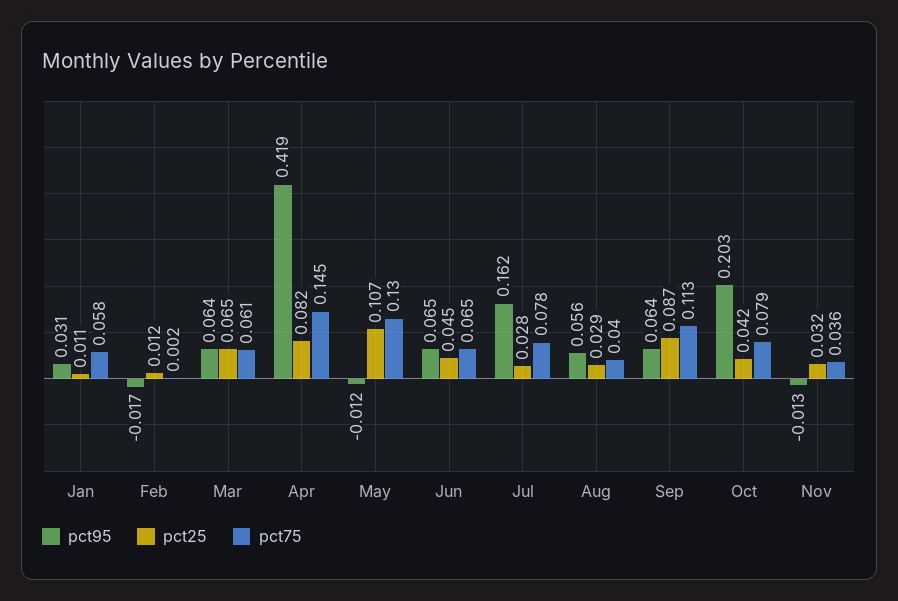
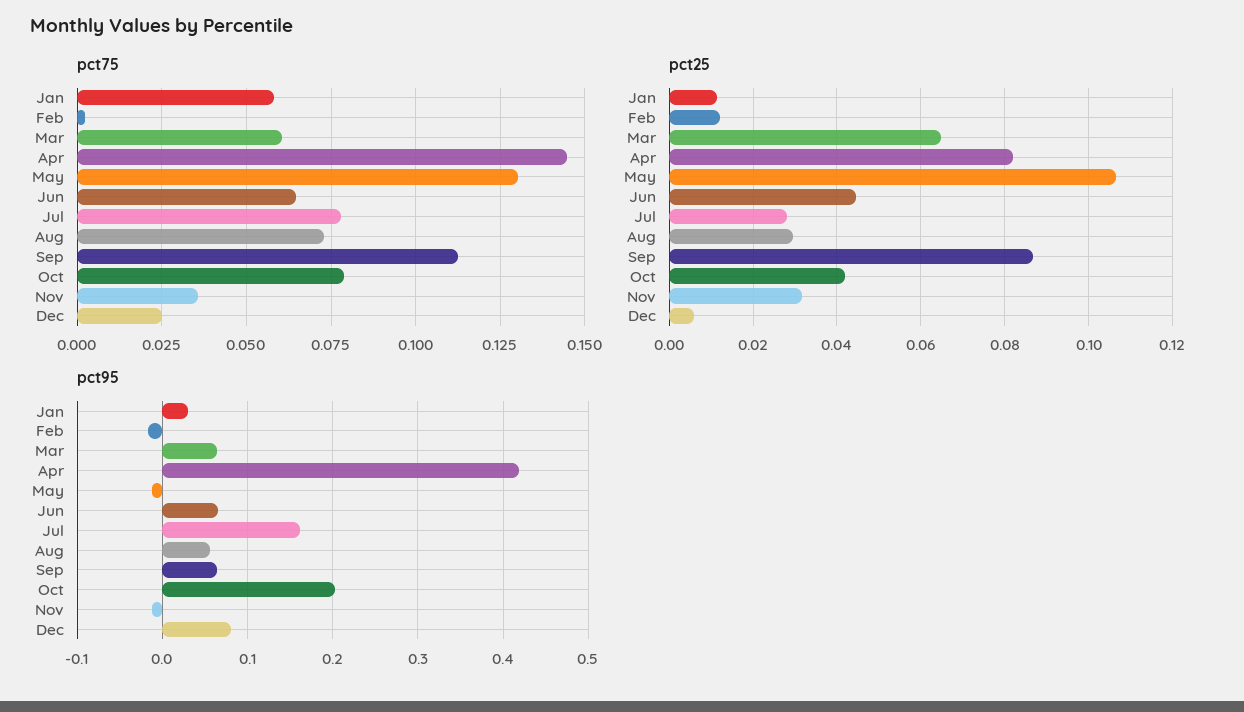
pct75, Aug: 0.04 -> 0.0725
pct75, Dec: none -> 0.025
pct25, Dec: none -> 0.006
pct95, Dec: none -> 0.08

